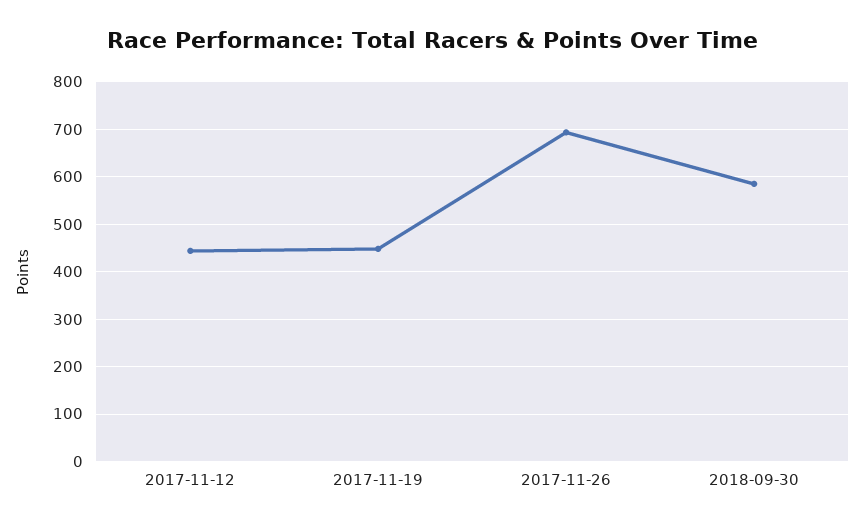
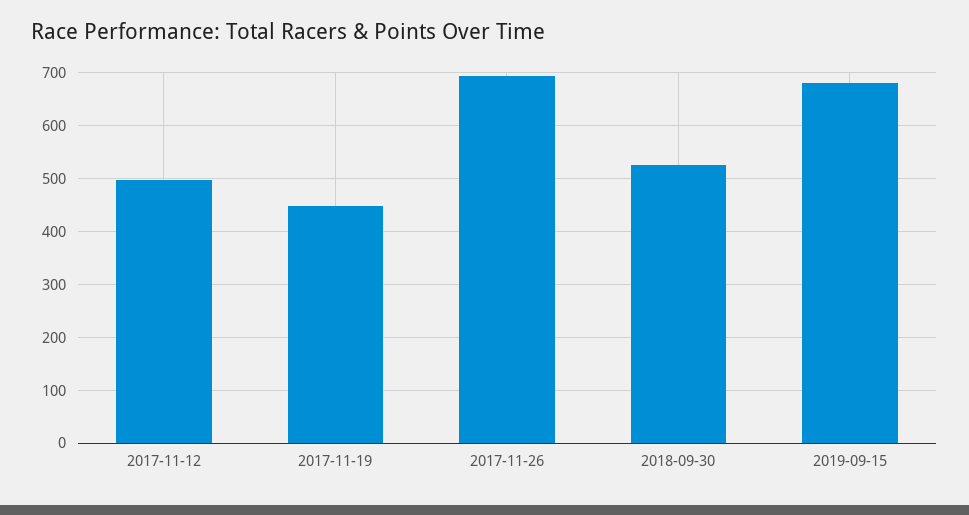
2017-11-12: 440 -> 500
2018-09-30: 580 -> 520
2019-09-15: none -> 680

